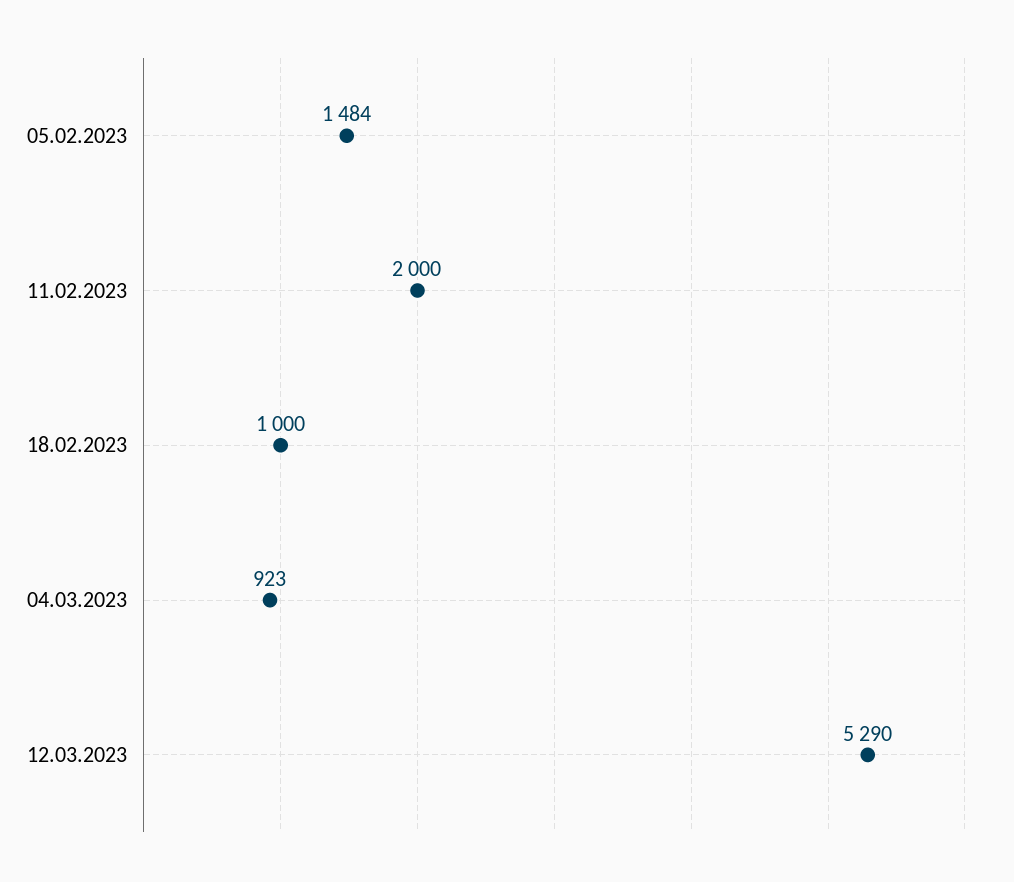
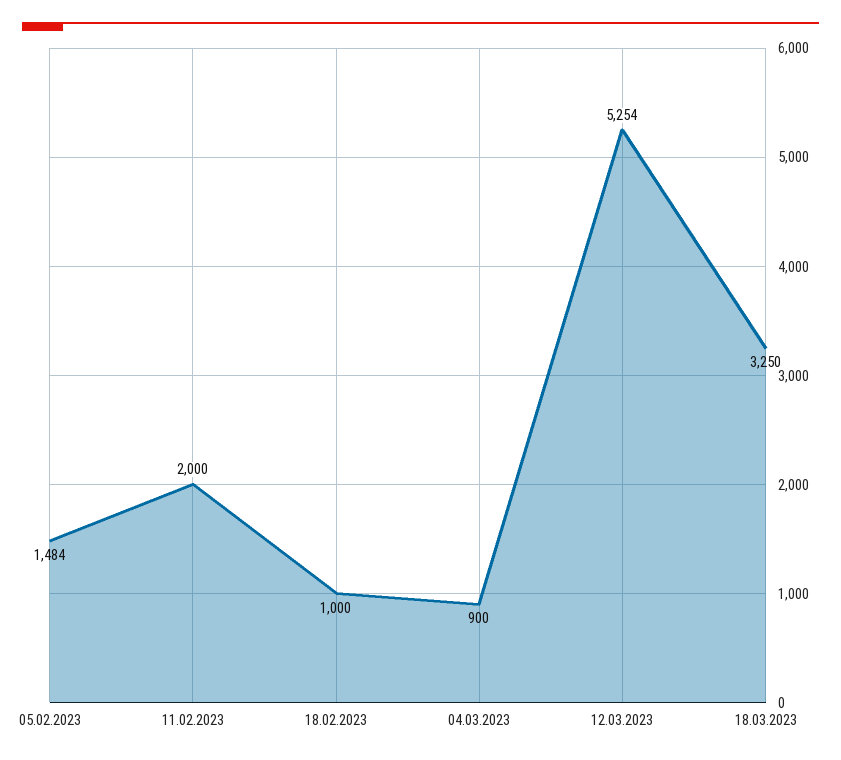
04.03.2023: 923 -> 900
12.03.2023: 5290 -> 5254
18.03.2023: none -> 3250

